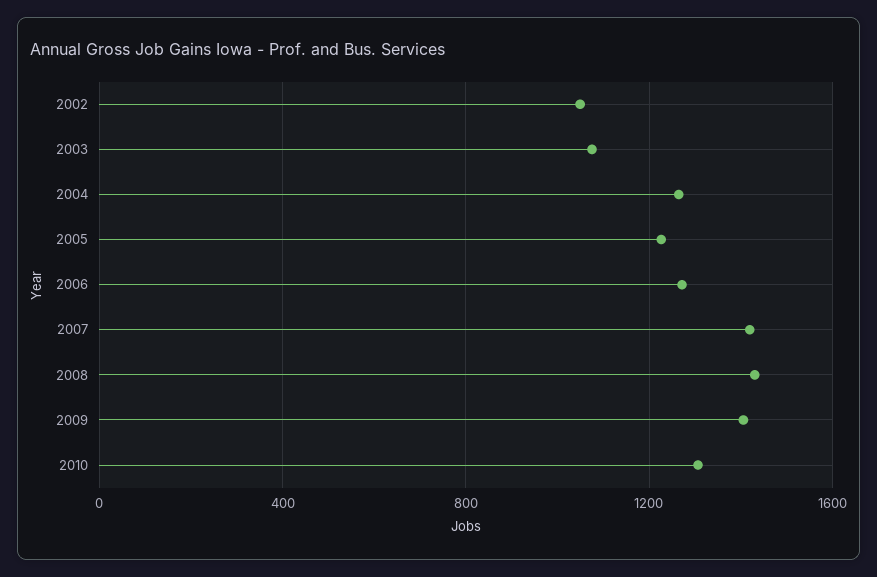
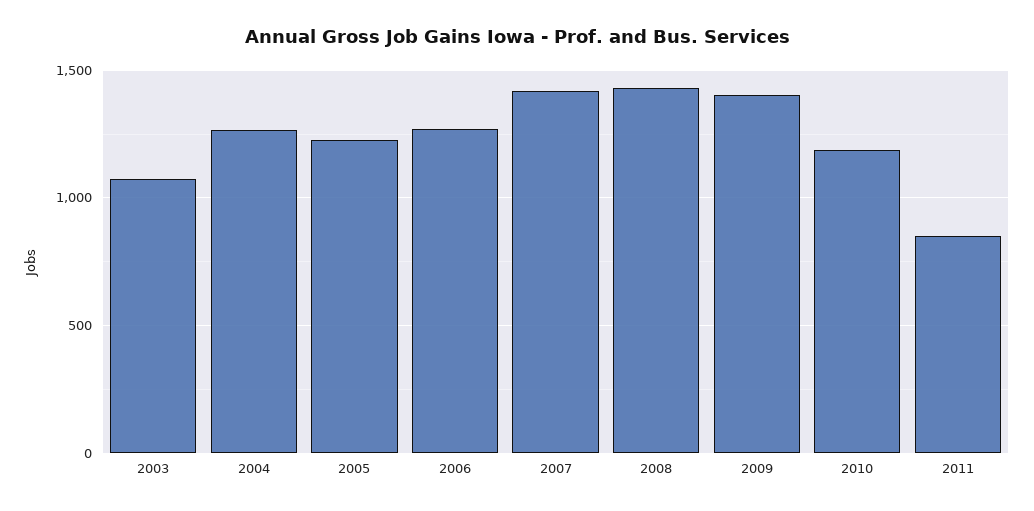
2002: 1050 -> none
2010: 1300 -> 1200
2011: none -> 850

